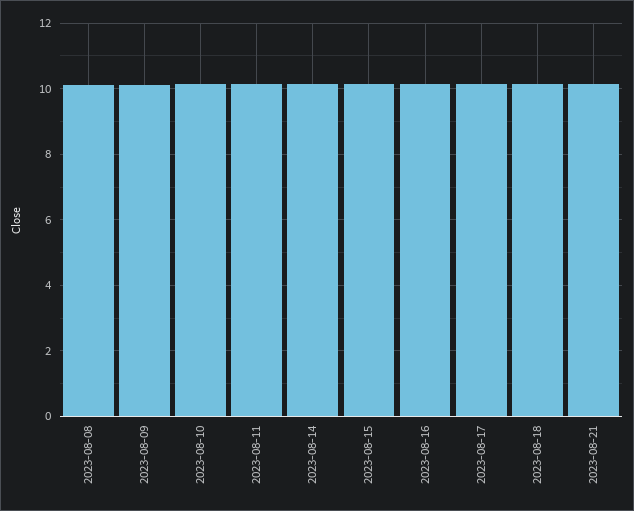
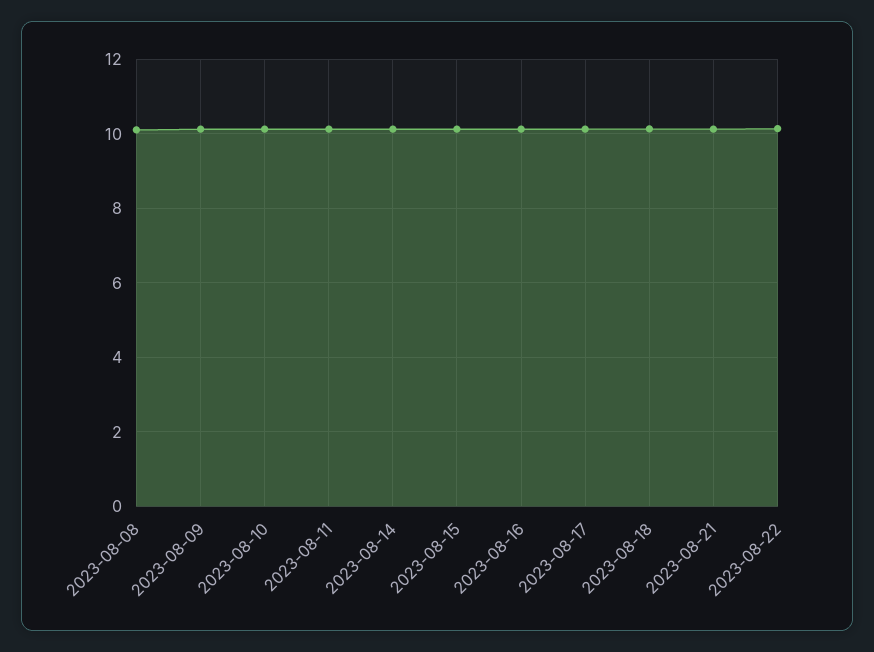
2023-08-22: none -> 10.2

